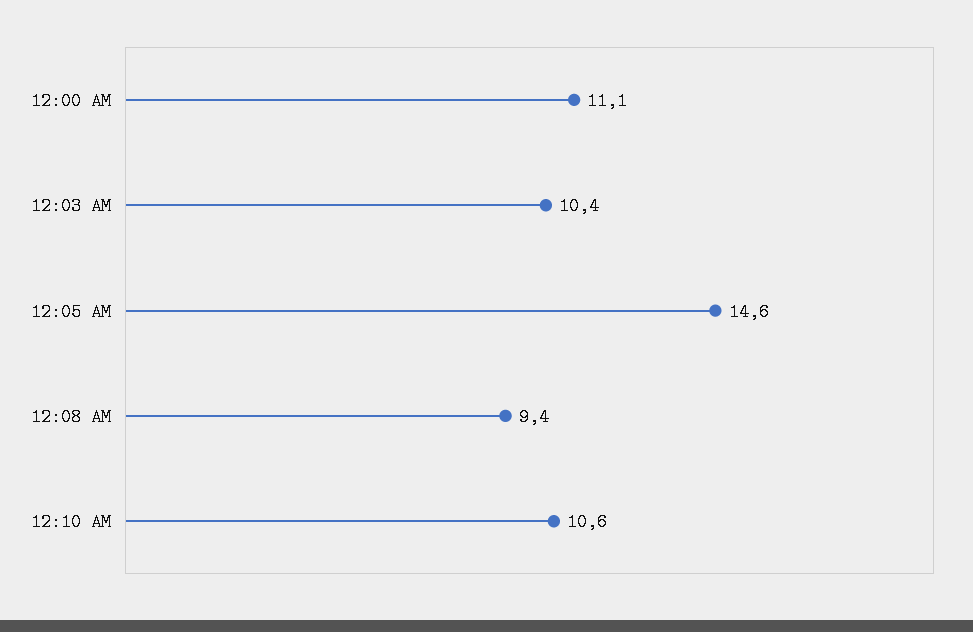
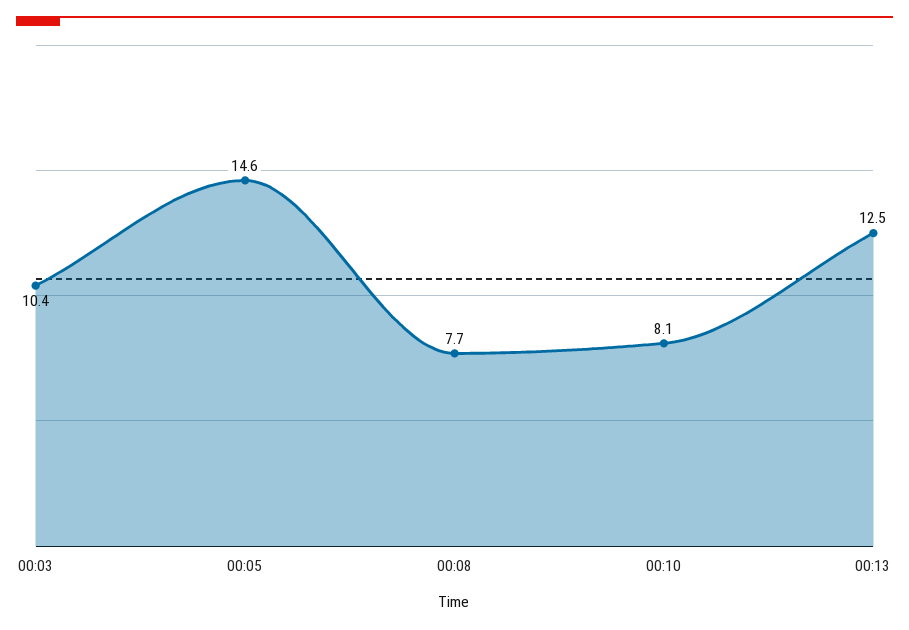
12:00 AM: 11.1 -> none
12:08 AM: 9.4 -> 7.7
12:10 AM: 10.6 -> 8.1
00:13: none -> 12.5

